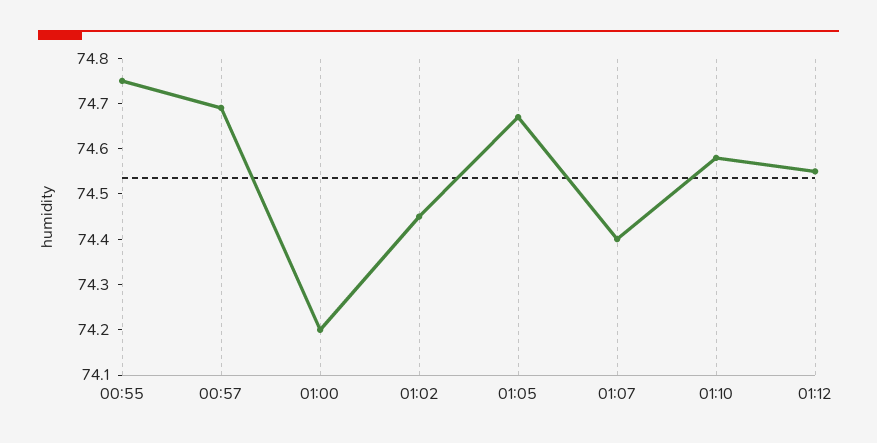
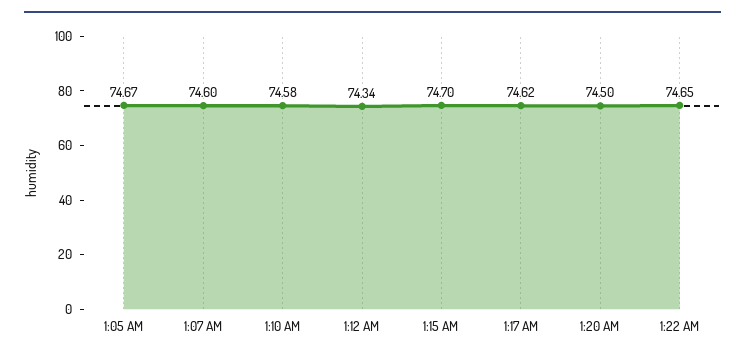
00:55: 74.75 -> none
00:57: 74.7 -> none
01:00: 74.2 -> none
01:02: 74.45 -> none
01:07: 74.4 -> 74.6
01:12: 74.55 -> 74.34
1:15 AM: none -> 74.7
1:17 AM: none -> 74.62
1:20 AM: none -> 74.5
1:22 AM: none -> 74.65

